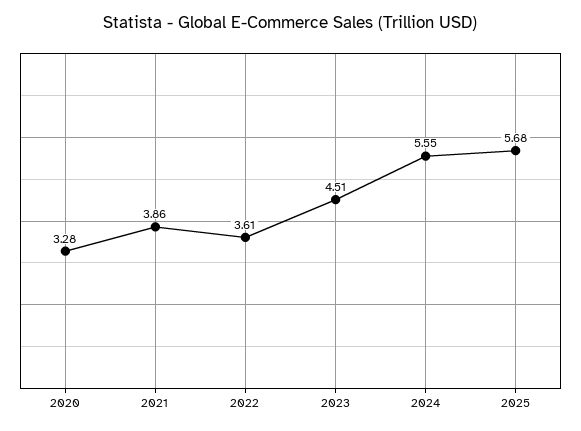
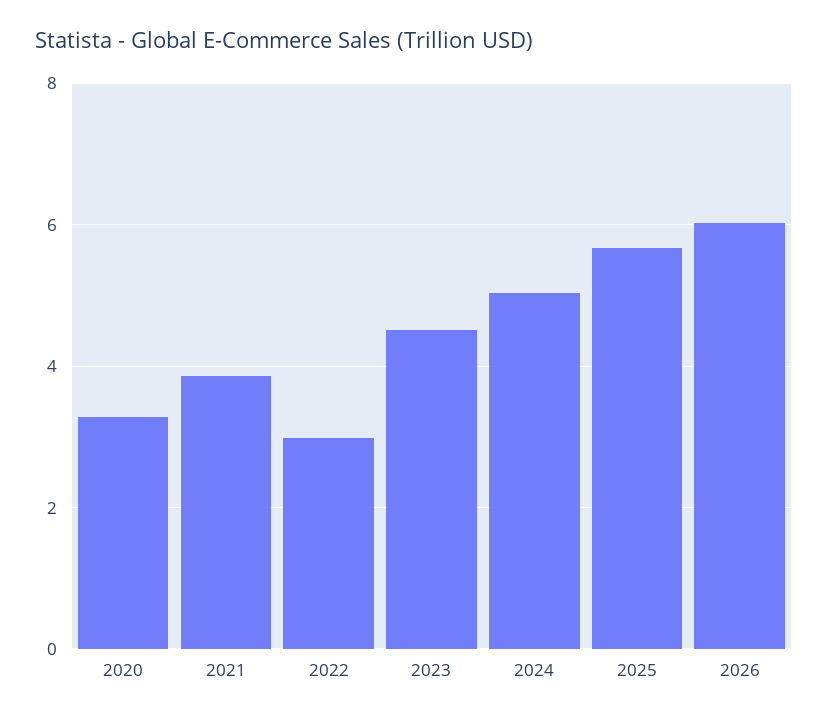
2022: 3.61 -> 3
2024: 5.55 -> 5
2026: none -> 6

